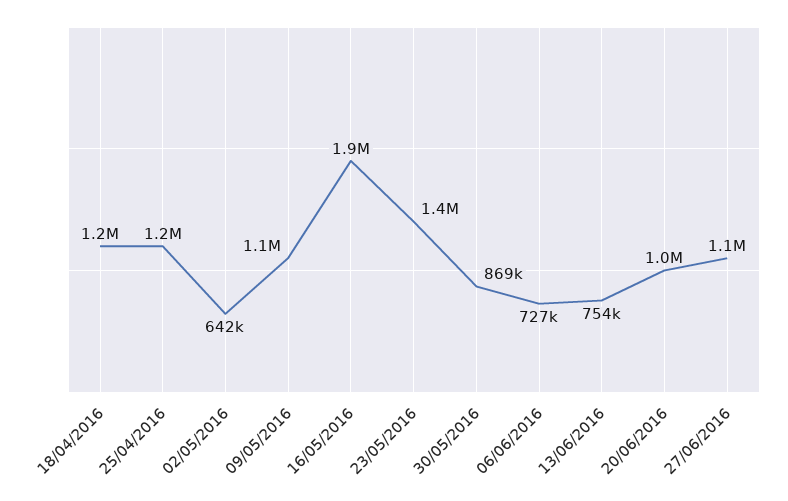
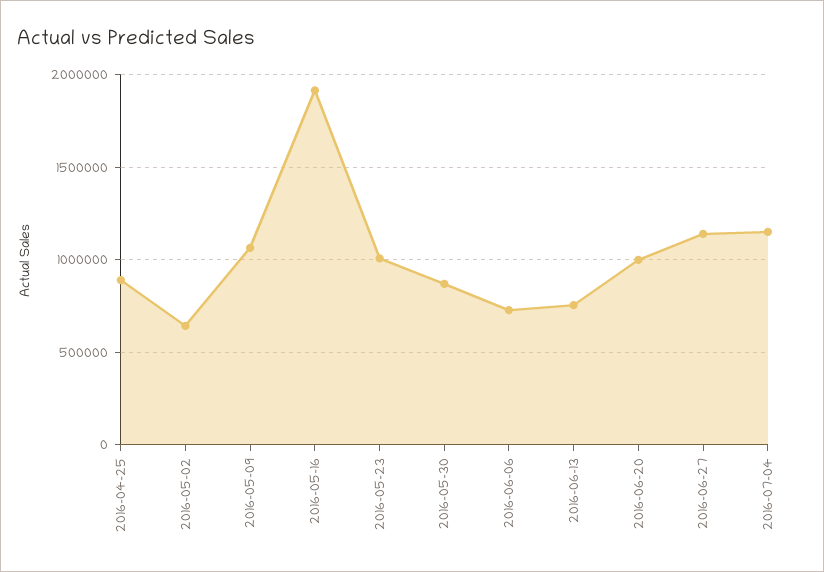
18/04/2016: 1200000 -> none
25/04/2016: 1200000 -> 900000
23/05/2016: 1400000 -> 1000000
2016-07-04: none -> 1150000

